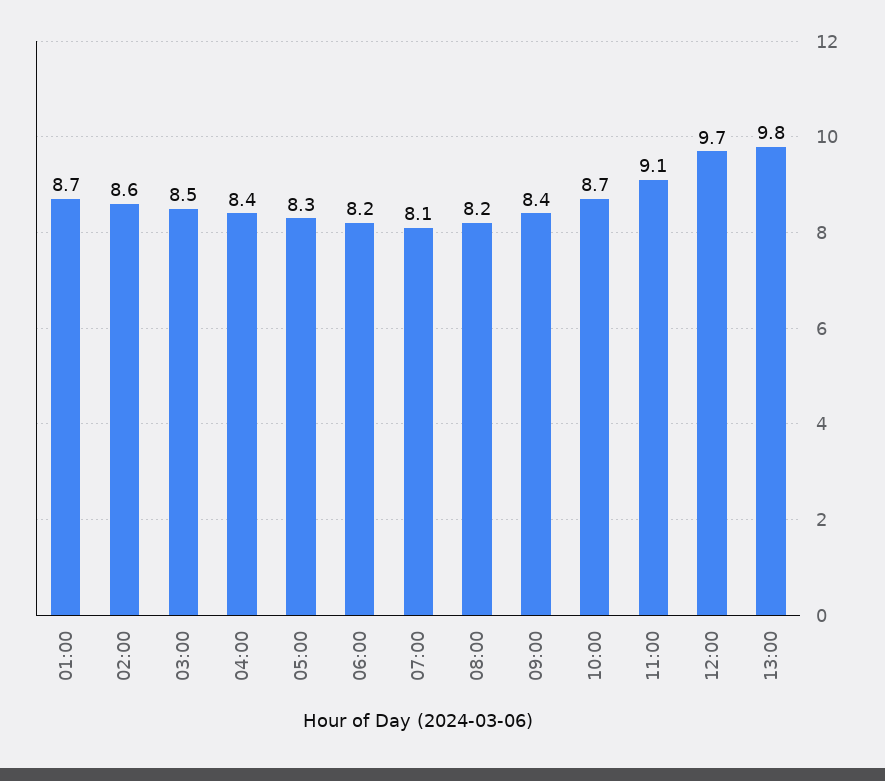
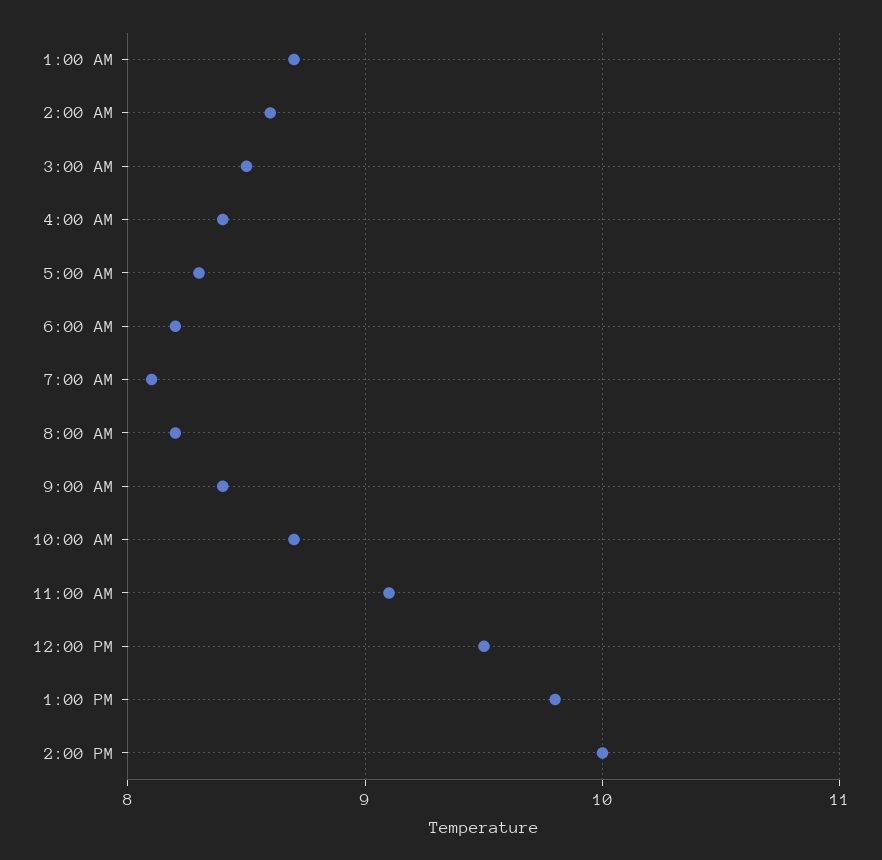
12:00: 9.7 -> 9.5
2:00 PM: none -> 10

